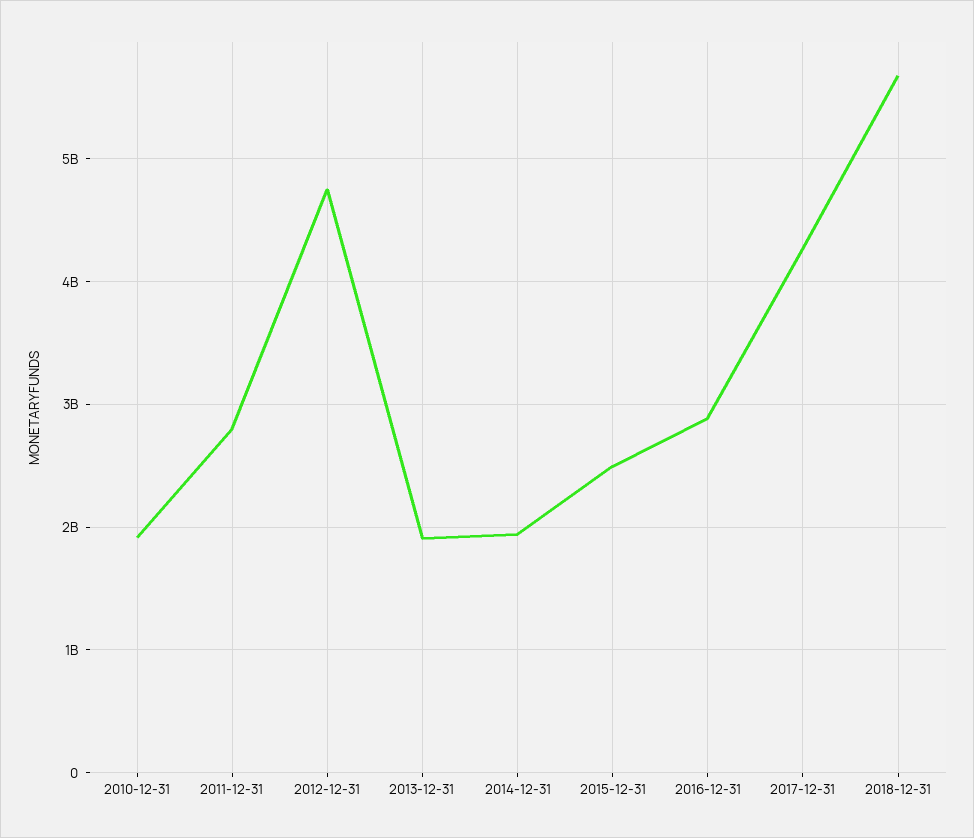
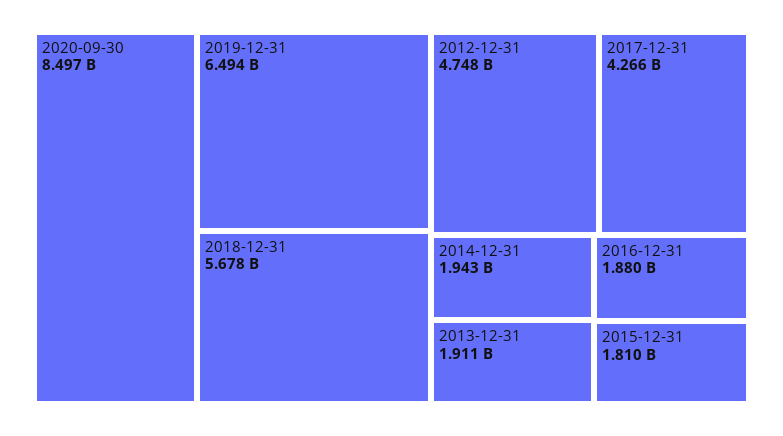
2010-12-31: 1900000000 -> none
2011-12-31: 2800000000 -> none
2015-12-31: 2500000000 -> 1810000000
2016-12-31: 2900000000 -> 1880000000
2020-09-30: none -> 8497000000
2019-12-31: none -> 6494000000

